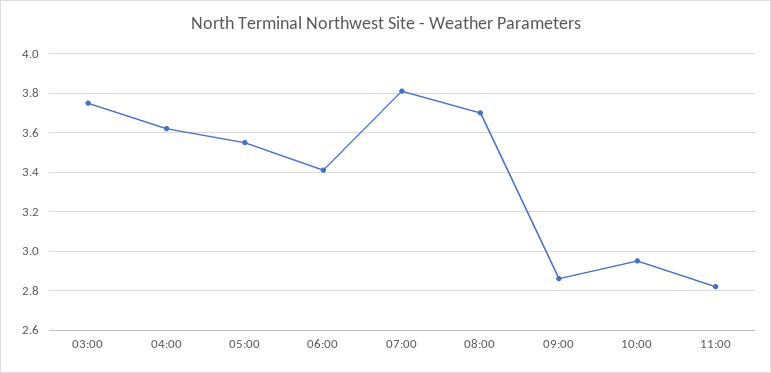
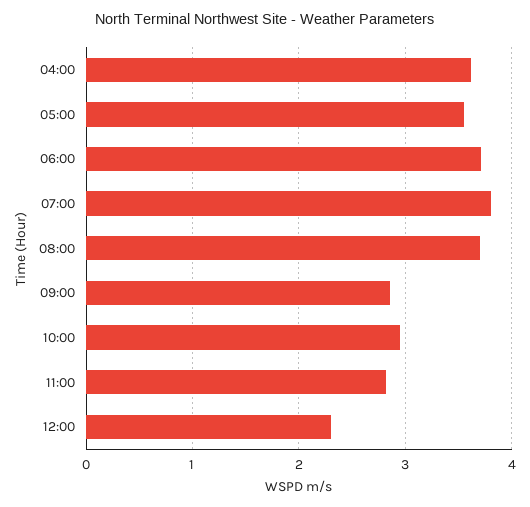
03:00: 3.75 -> none
06:00: 3.4 -> 3.7
12:00: none -> 2.3

